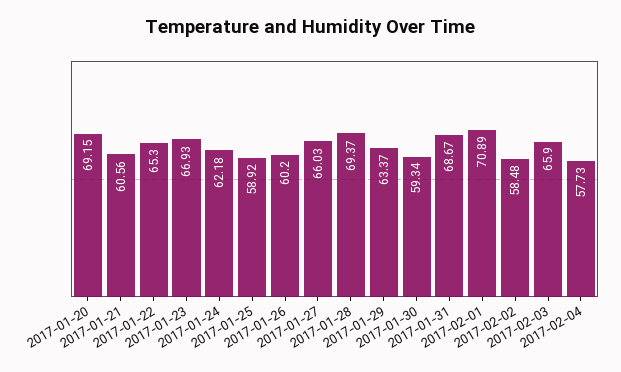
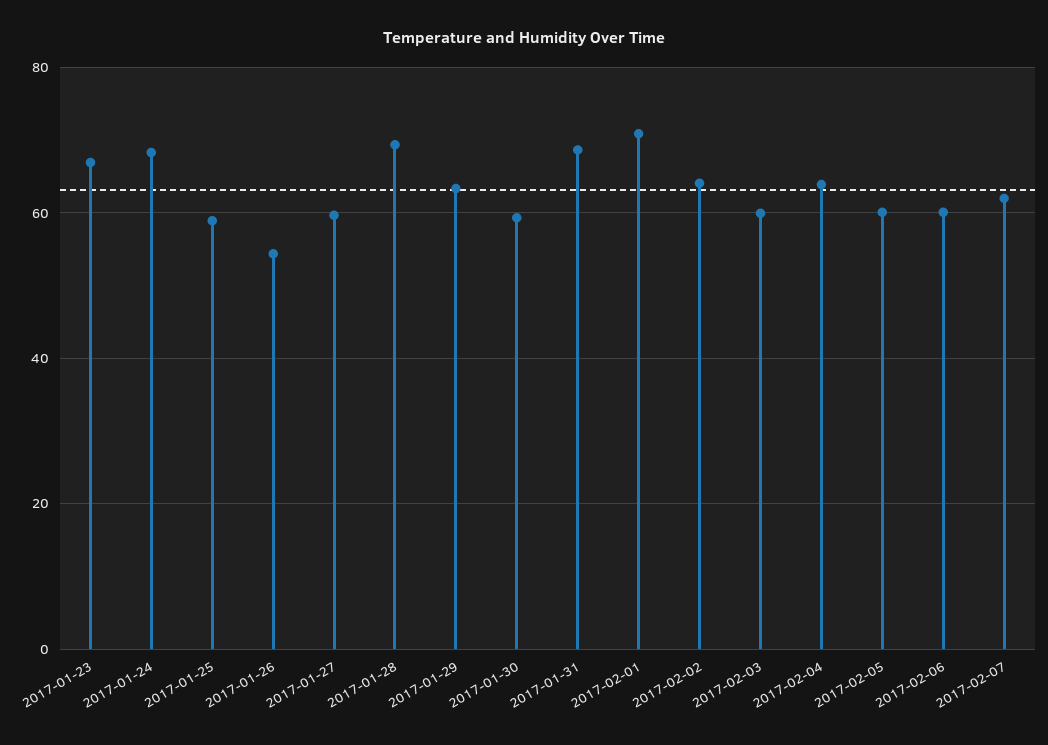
2017-01-20: 69.15 -> none
2017-01-21: 60.56 -> none
2017-01-22: 65.3 -> none
2017-01-24: 62.18 -> 68
2017-01-26: 60.2 -> 54
2017-01-27: 66.03 -> 60
2017-02-02: 58.48 -> 64
2017-02-03: 65.9 -> 60
2017-02-04: 57.73 -> 64
2017-02-05: none -> 60
2017-02-06: none -> 60
2017-02-07: none -> 62

